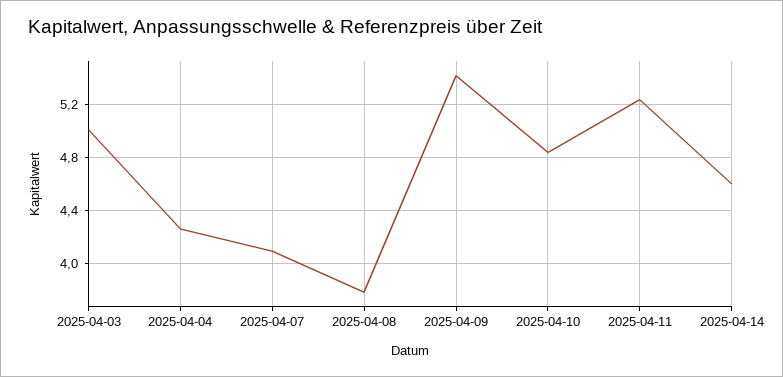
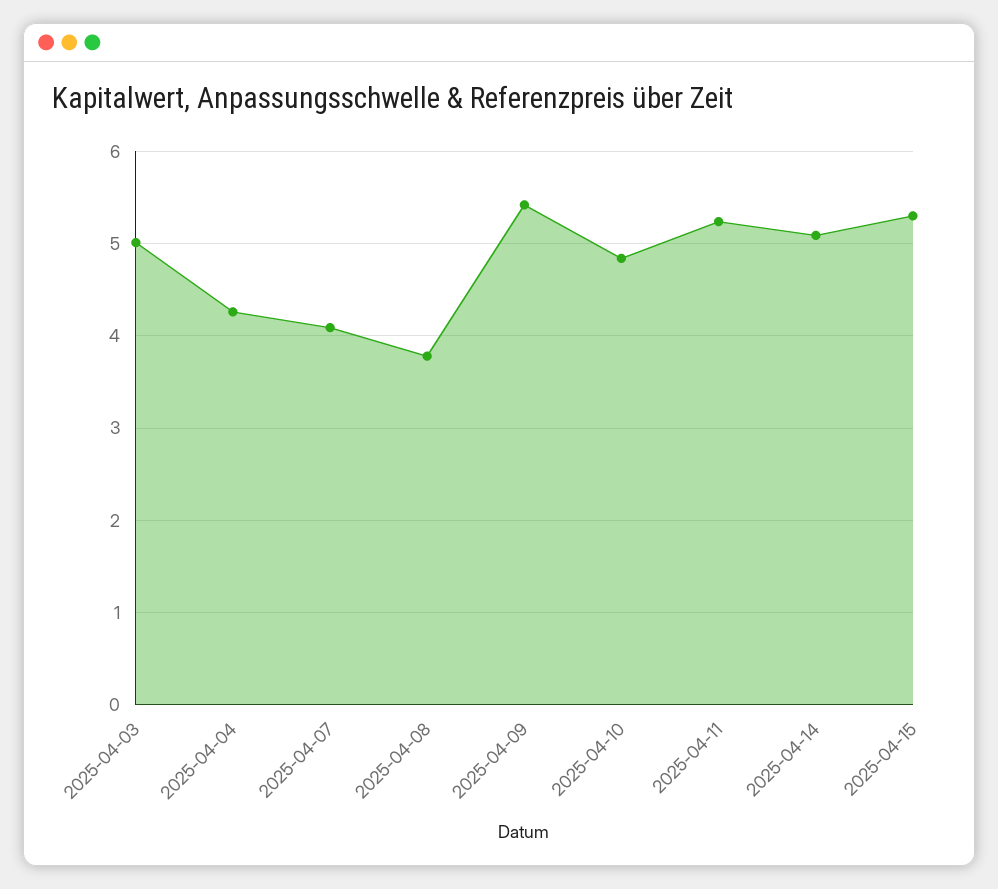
2025-04-14: 4.6 -> 5.1
2025-04-15: none -> 5.3

